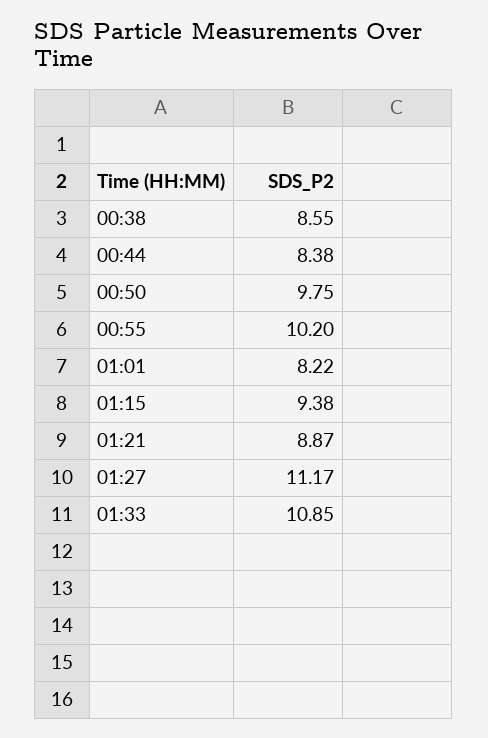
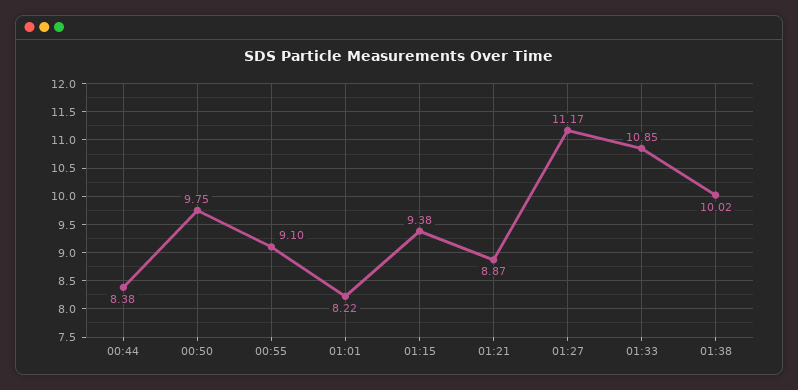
00:38: 8.55 -> none
00:55: 10.2 -> 9.1
01:38: none -> 10.02

